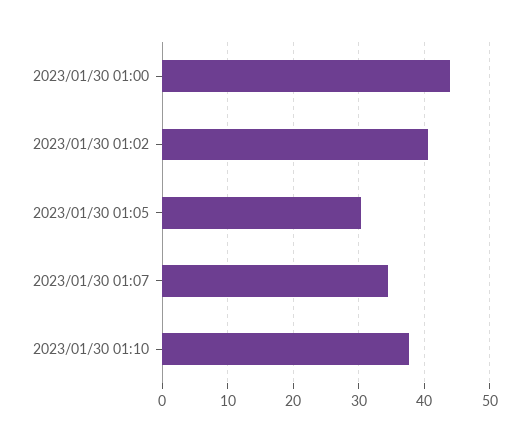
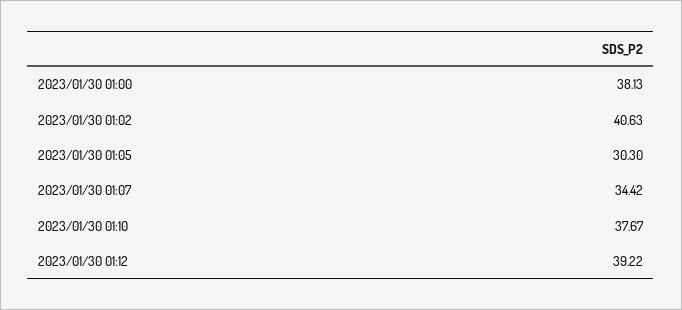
2023/01/30 01:00: 44 -> 38.13
2023/01/30 01:12: none -> 39.22

